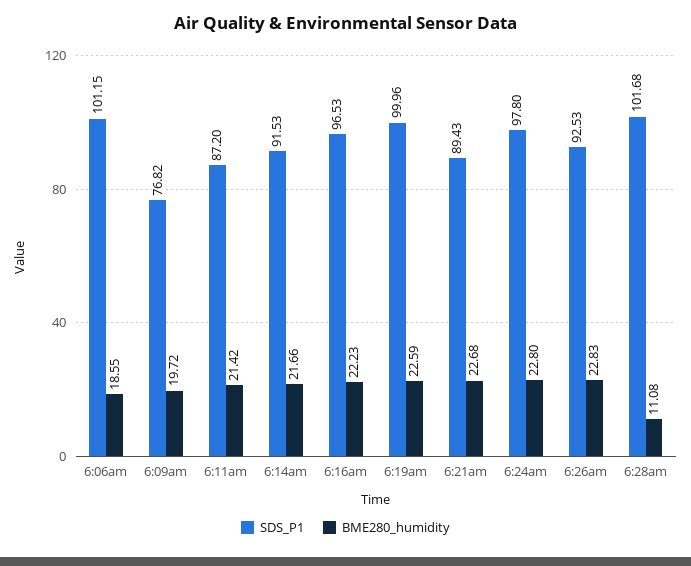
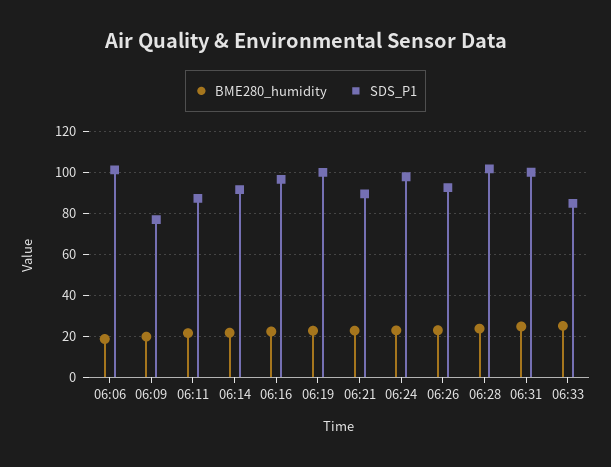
BME280_humidity, 6:28am: 11.08 -> 25
BME280_humidity, 06:31: none -> 25
SDS_P1, 06:31: none -> 100
BME280_humidity, 06:33: none -> 25
SDS_P1, 06:33: none -> 85

